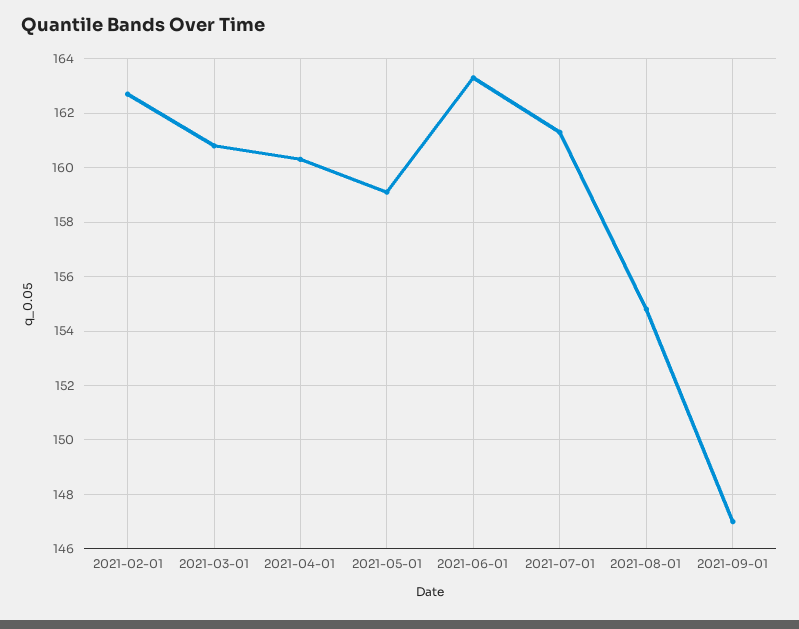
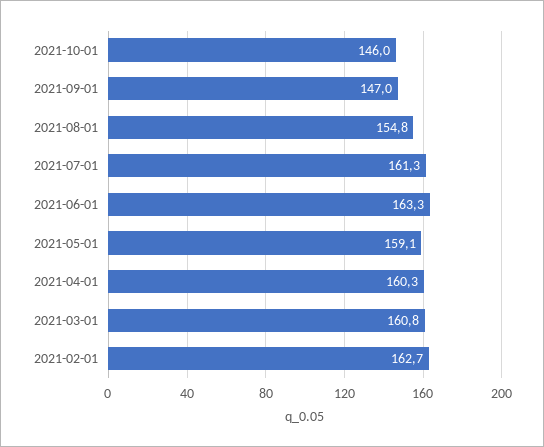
2021-10-01: none -> 146

